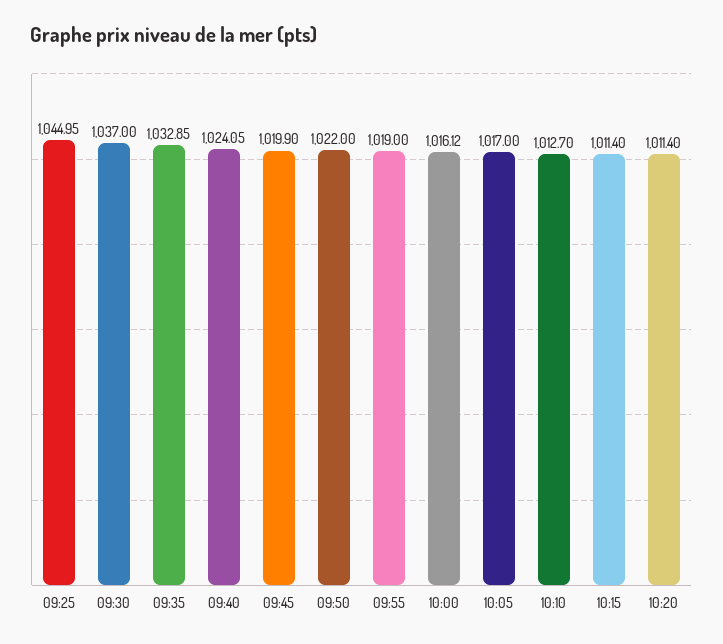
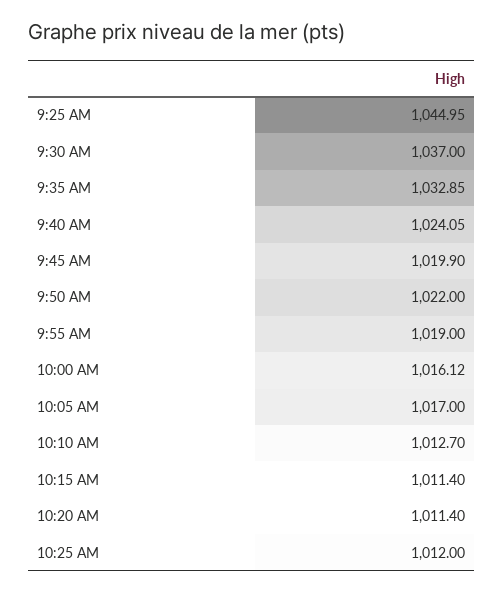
10:25 AM: none -> 1012

